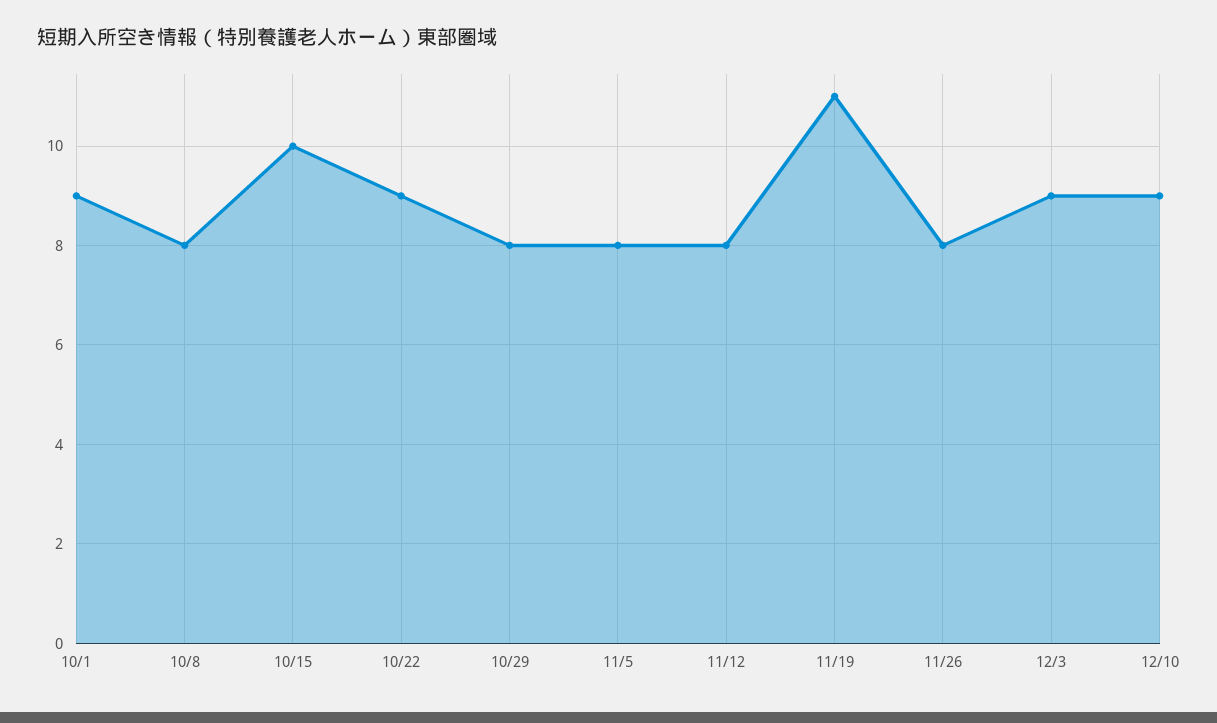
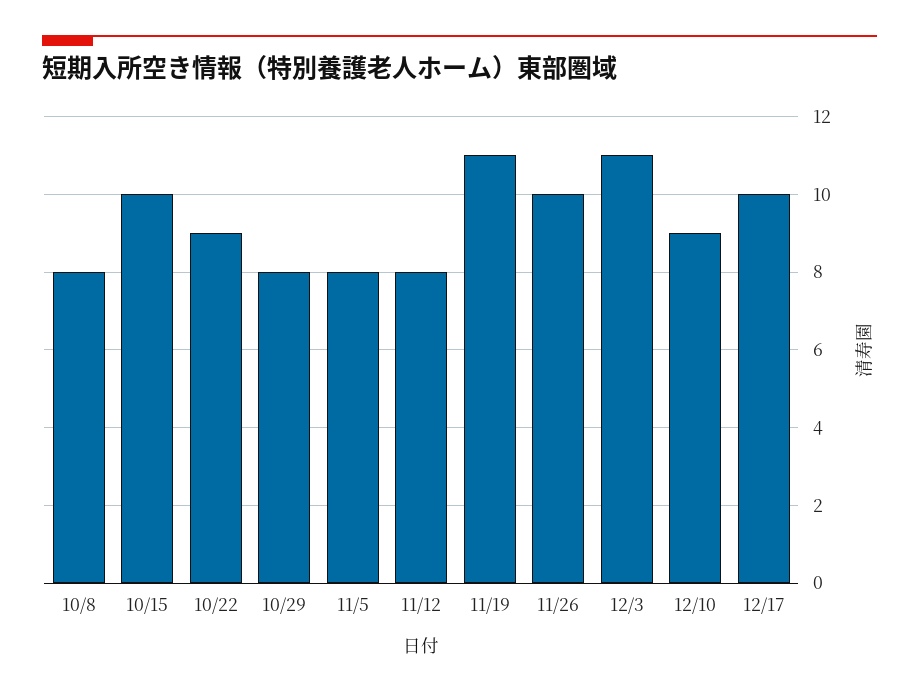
10/1: 9 -> none
11/26: 8 -> 10
12/3: 9 -> 11
12/17: none -> 10

